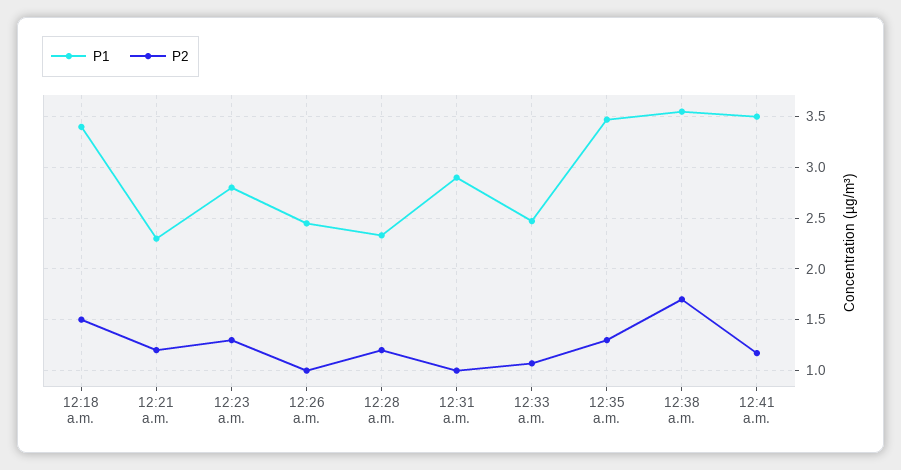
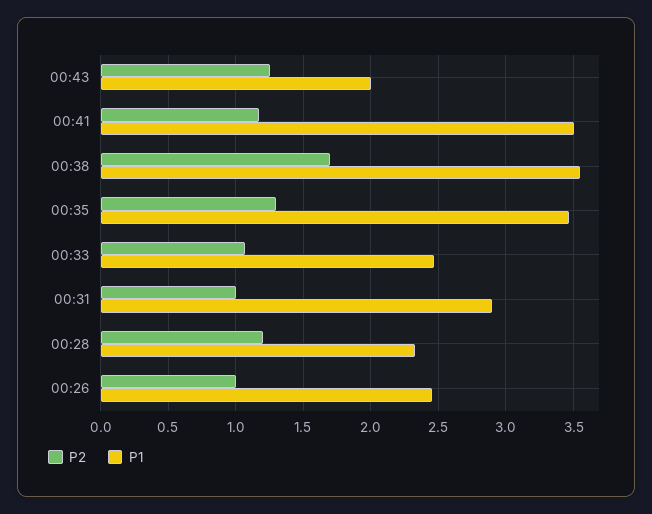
P1, 12:18 a.m.: 3.4 -> none
P2, 12:18 a.m.: 1.5 -> none
P1, 12:21 a.m.: 2.3 -> none
P2, 12:21 a.m.: 1.2 -> none
P1, 12:23 a.m.: 2.8 -> none
P2, 12:23 a.m.: 1.3 -> none
P2, 00:43: none -> 1.25
P1, 00:43: none -> 2

